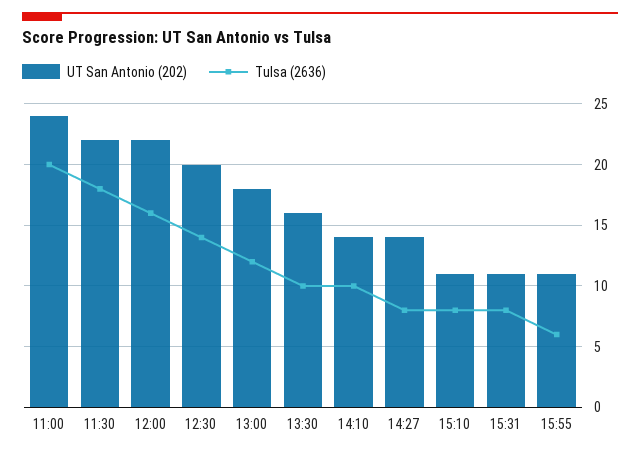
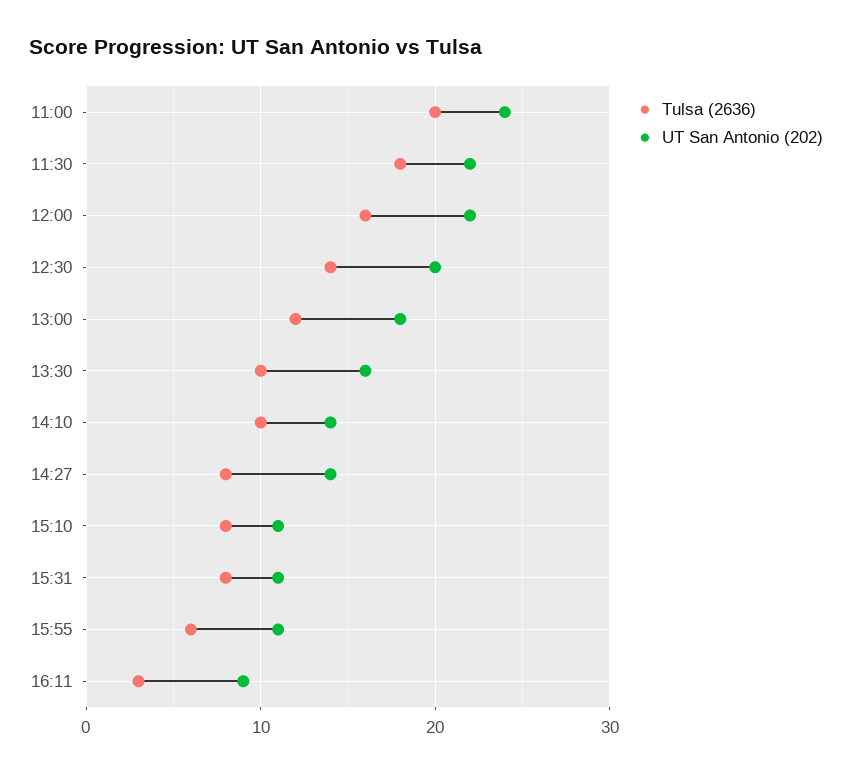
Tulsa (2636), 16:11: none -> 3
UT San Antonio (202), 16:11: none -> 9

